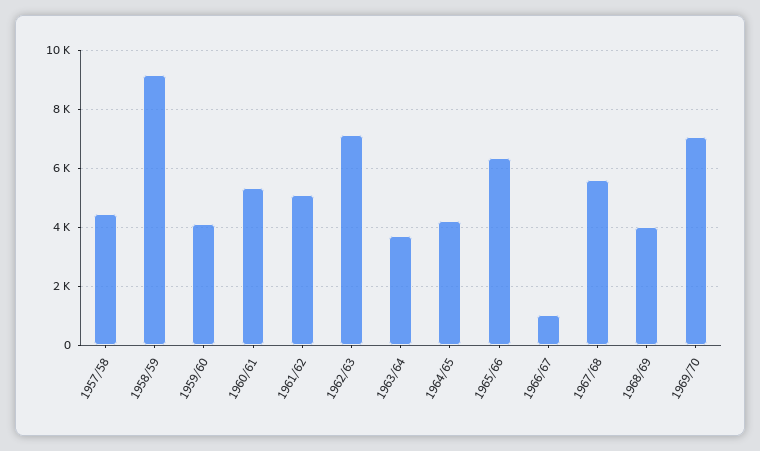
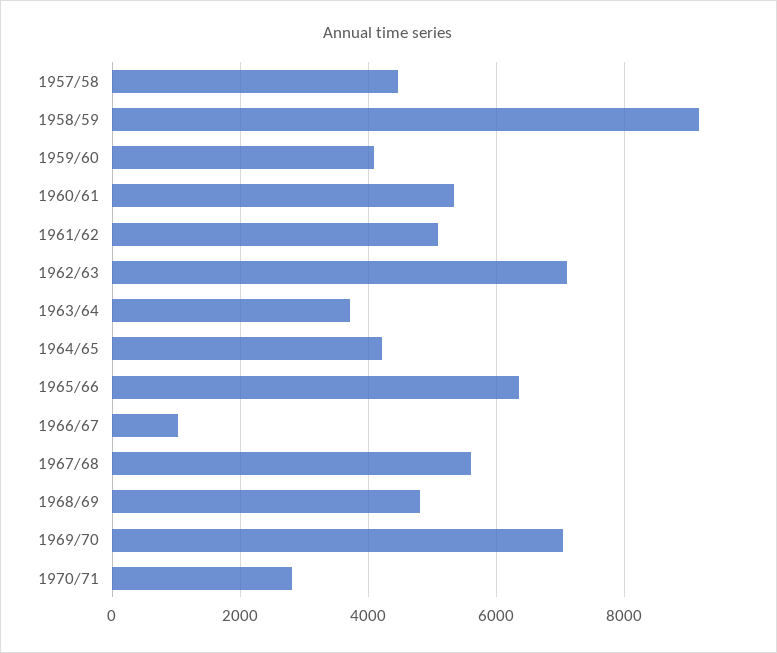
1968/69: 4000 -> 4800
1970/71: none -> 2800

